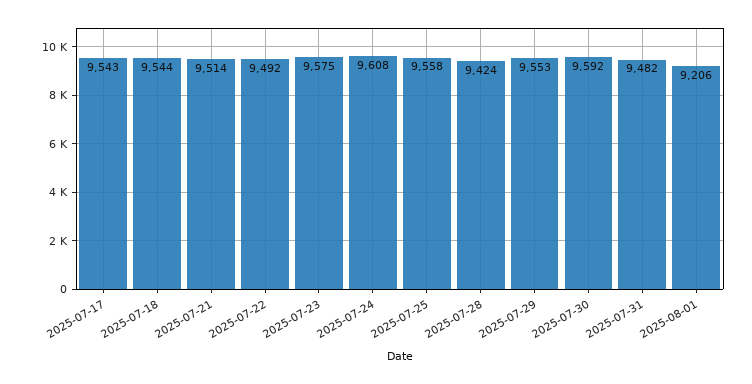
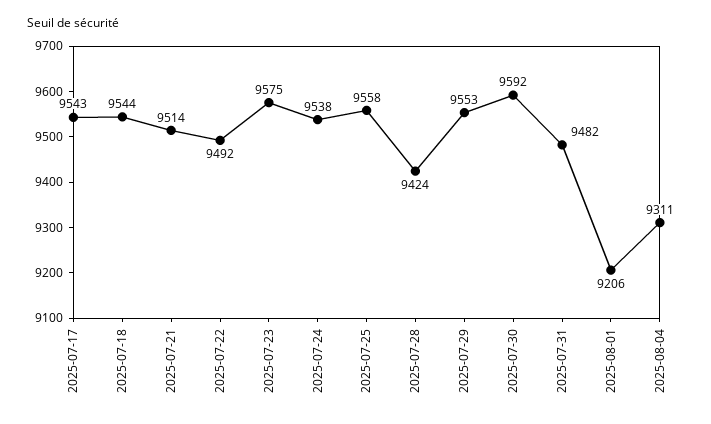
2025-07-24: 9608 -> 9538
2025-08-04: none -> 9311

